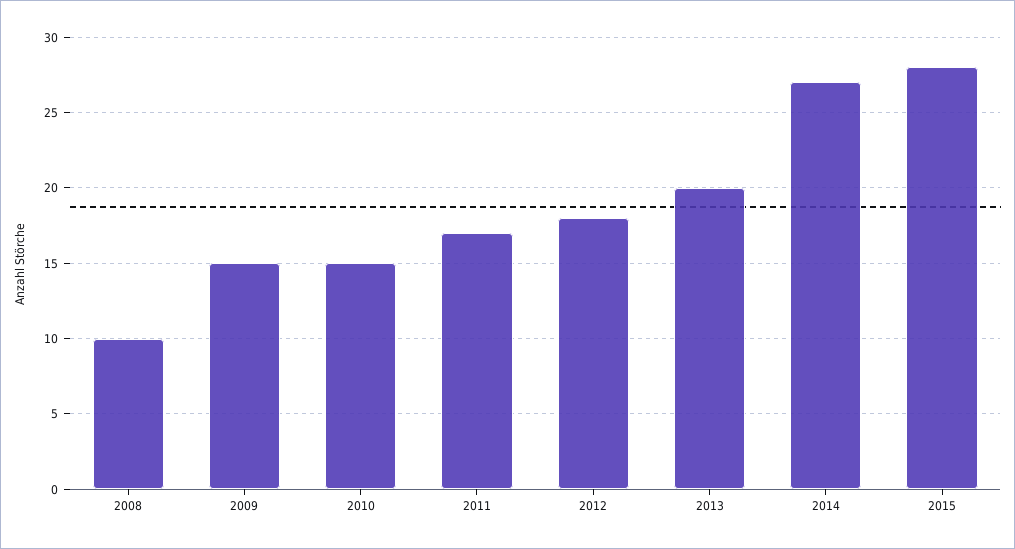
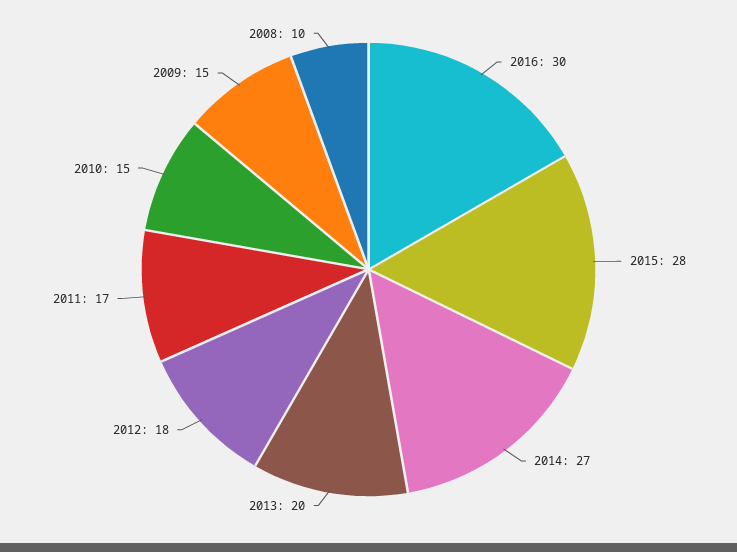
2016: none -> 30

